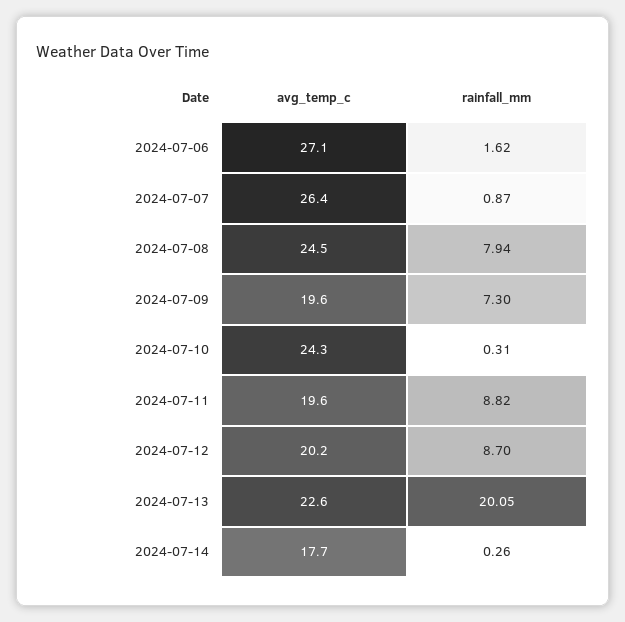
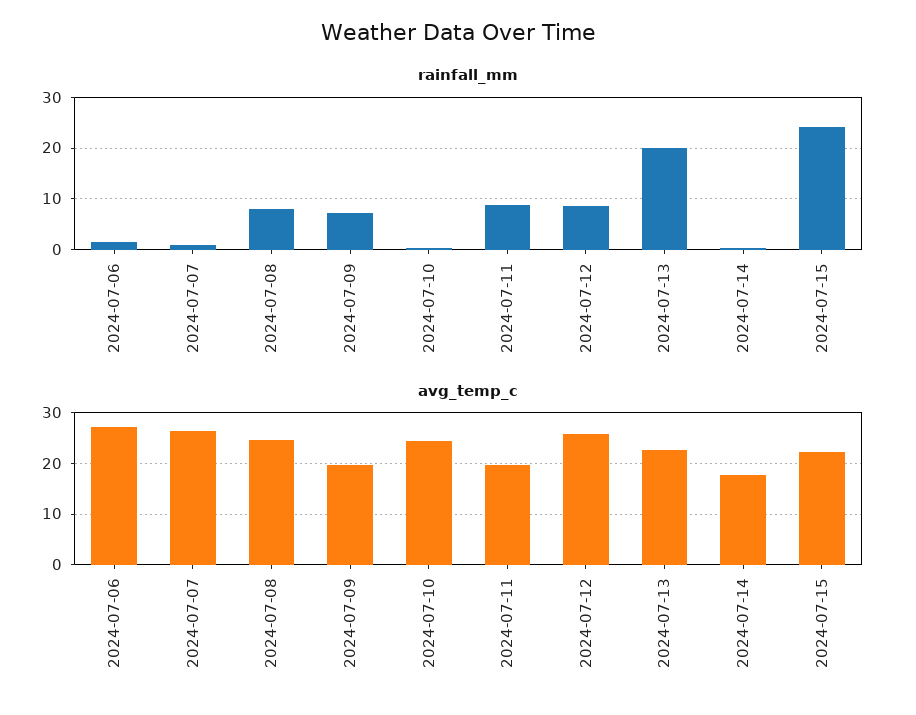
avg_temp_c, 2024-07-12: 20.2 -> 26
rainfall_mm, 2024-07-15: none -> 24
avg_temp_c, 2024-07-15: none -> 22

